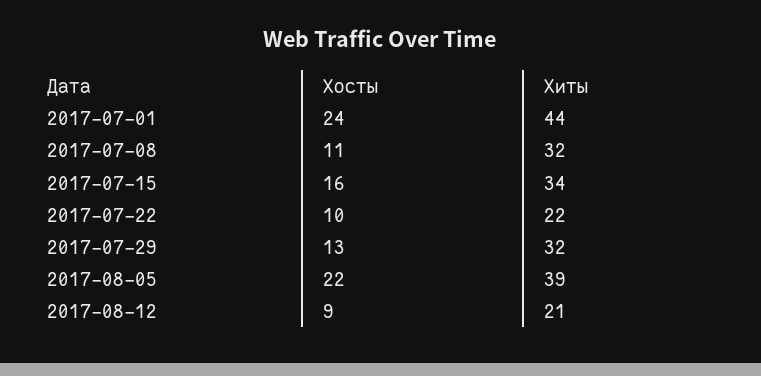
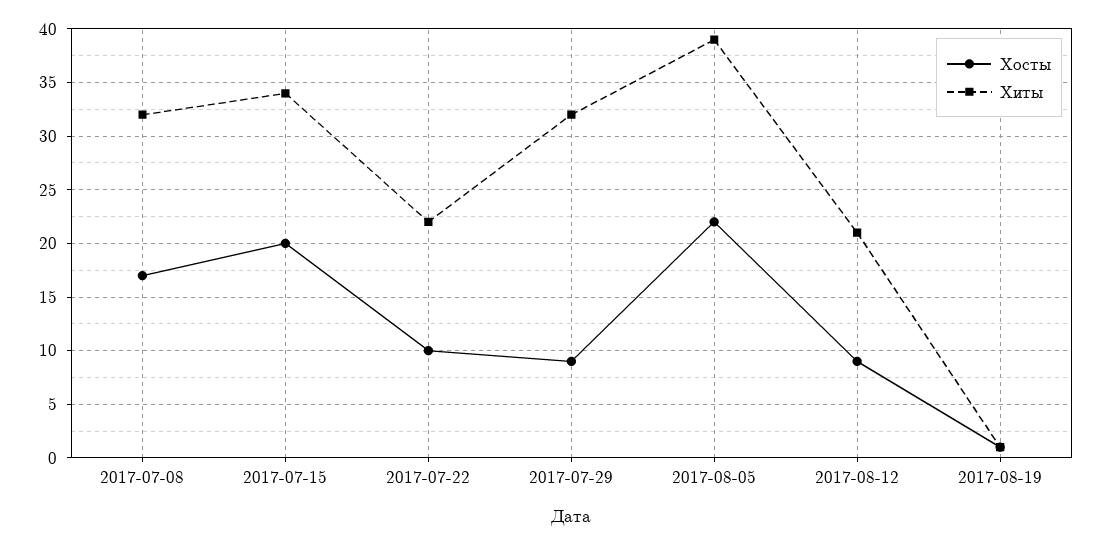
Хосты, 2017-07-01: 24 -> none
Хиты, 2017-07-01: 44 -> none
Хосты, 2017-07-08: 11 -> 17
Хосты, 2017-07-15: 16 -> 20
Хосты, 2017-07-29: 13 -> 9
Хосты, 2017-08-19: none -> 1
Хиты, 2017-08-19: none -> 1

